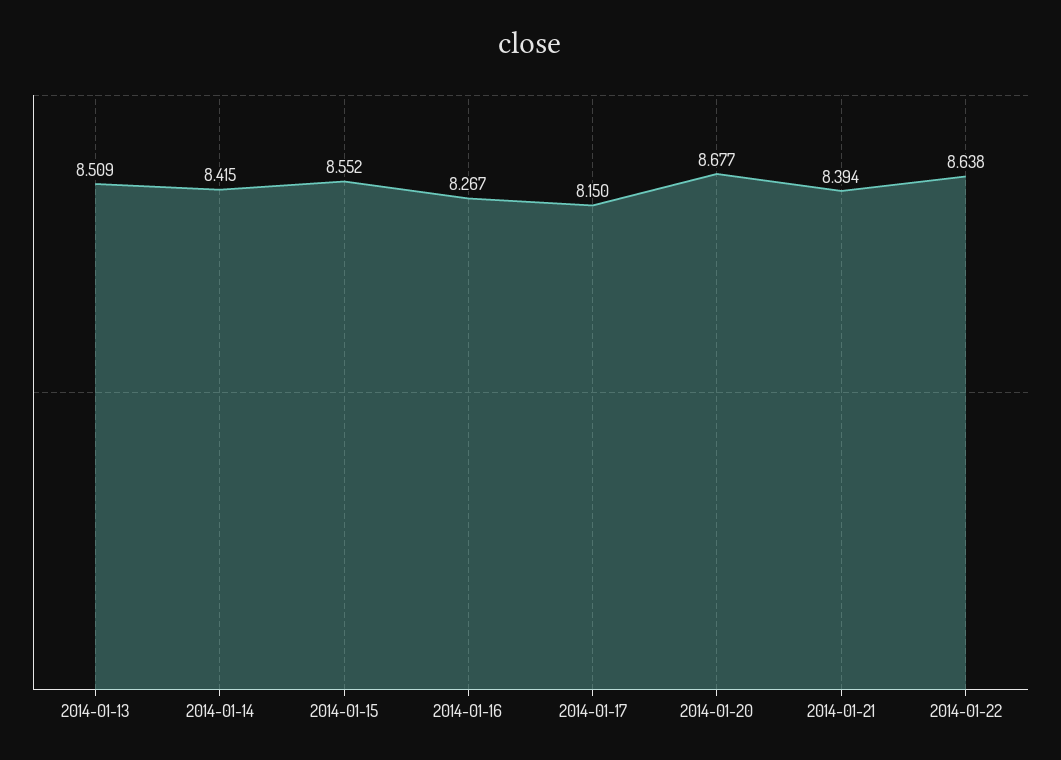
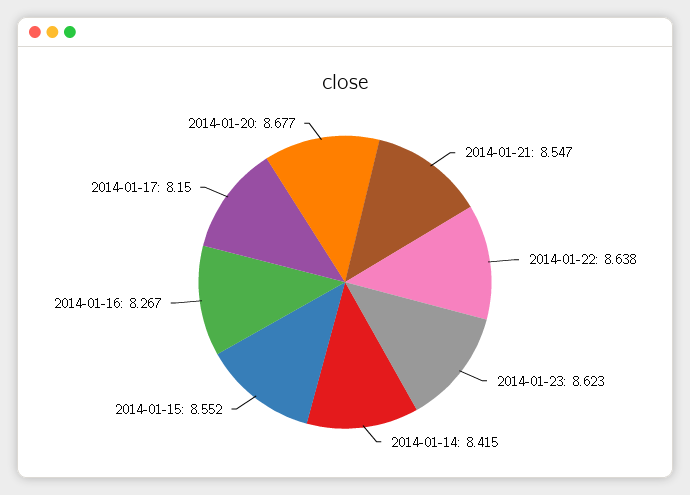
2014-01-13: 8.509 -> none
2014-01-21: 8.394 -> 8.547
2014-01-23: none -> 8.623

